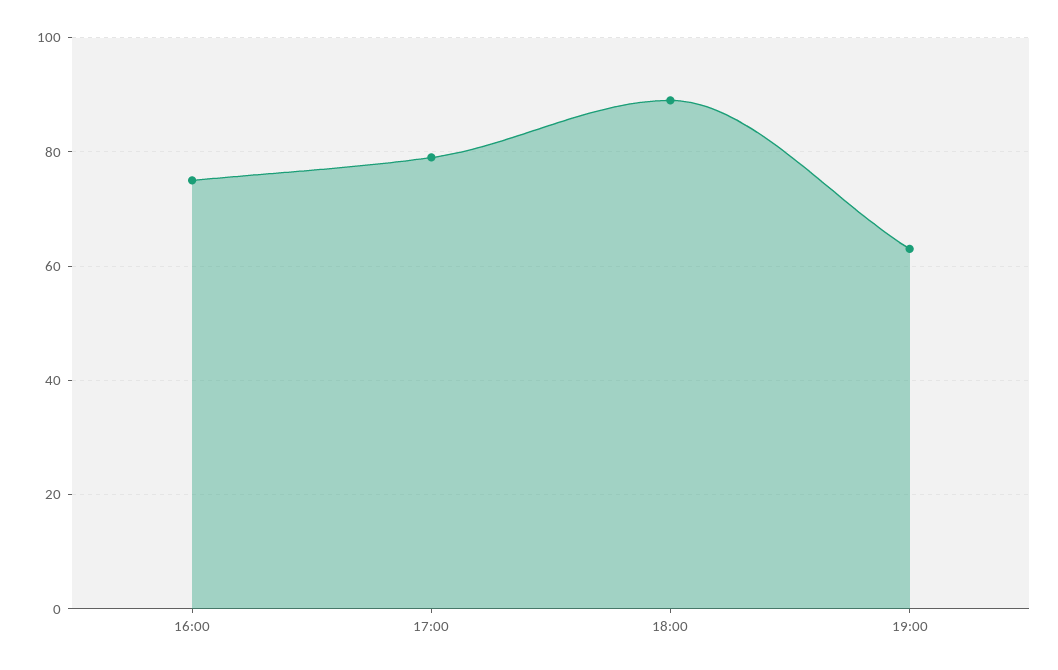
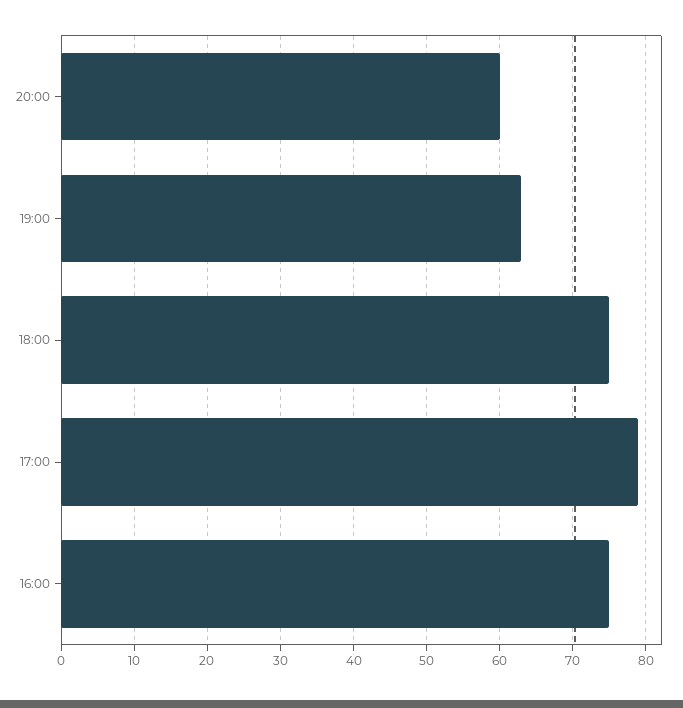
18:00: 90 -> 75
20:00: none -> 60

